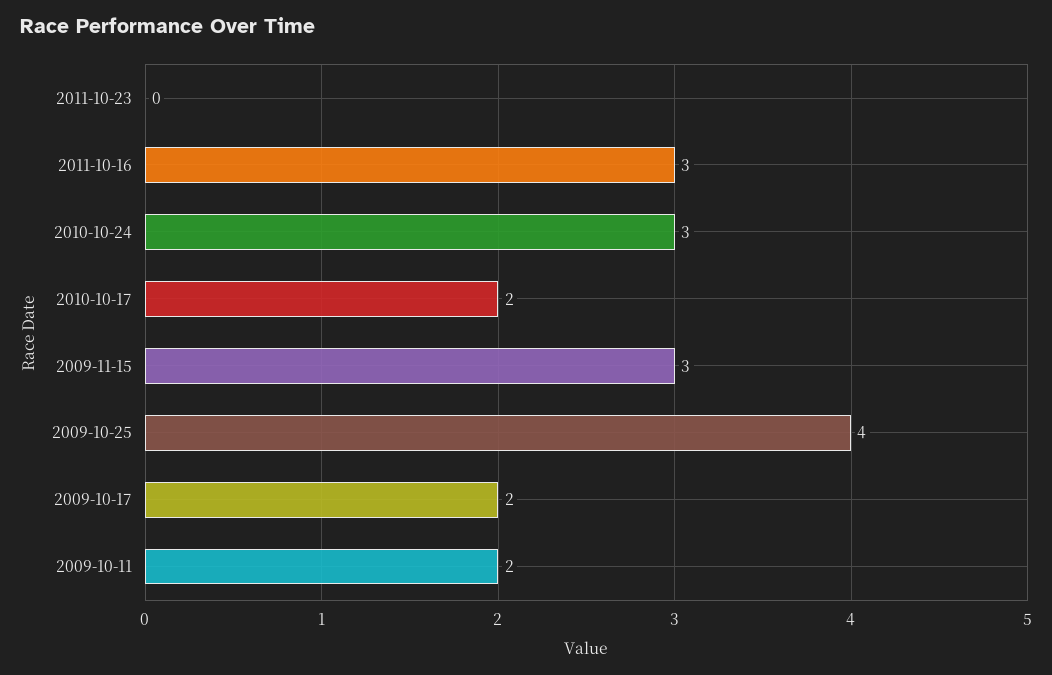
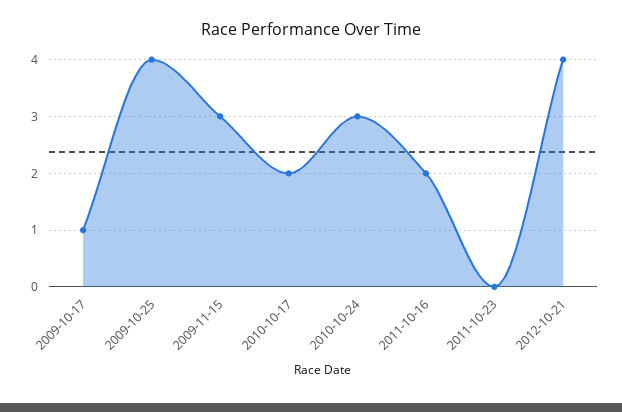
2011-10-16: 3 -> 2
2009-10-17: 2 -> 1
2009-10-11: 2 -> none
2012-10-21: none -> 4

